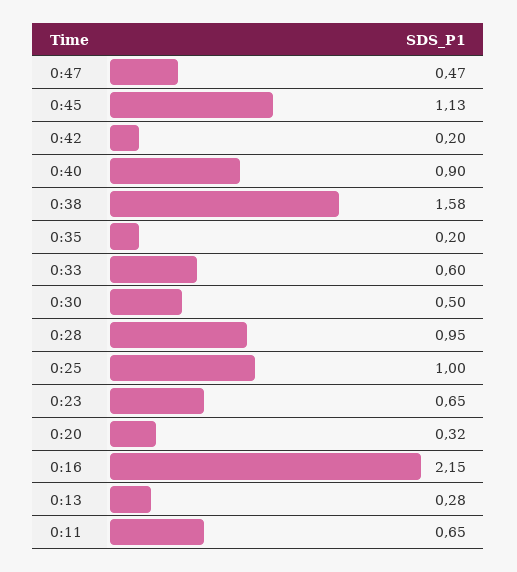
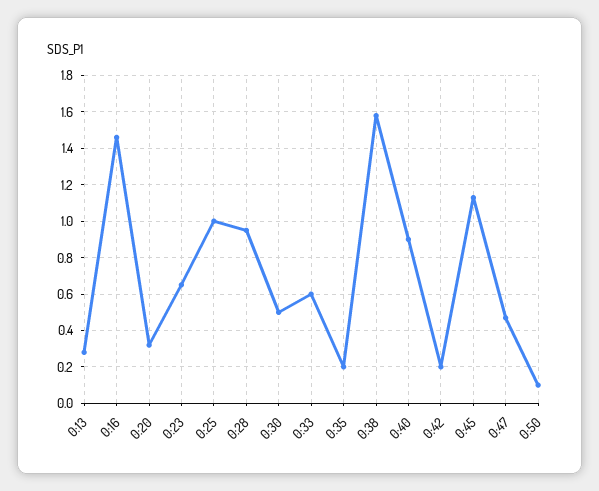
0:16: 2.15 -> 1.45
0:11: 0.65 -> none
0:50: none -> 0.1

